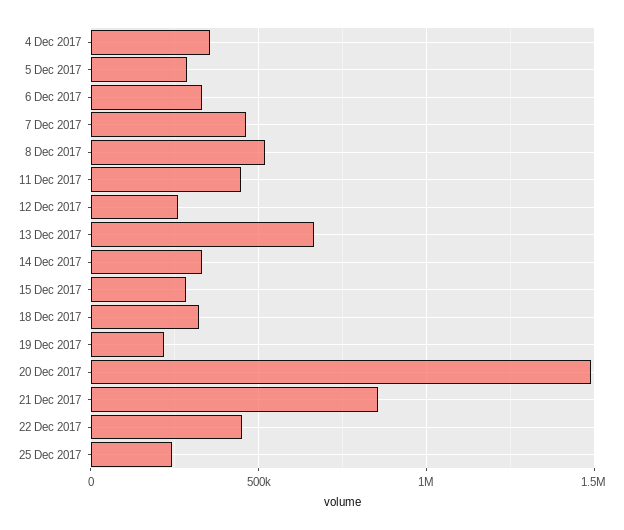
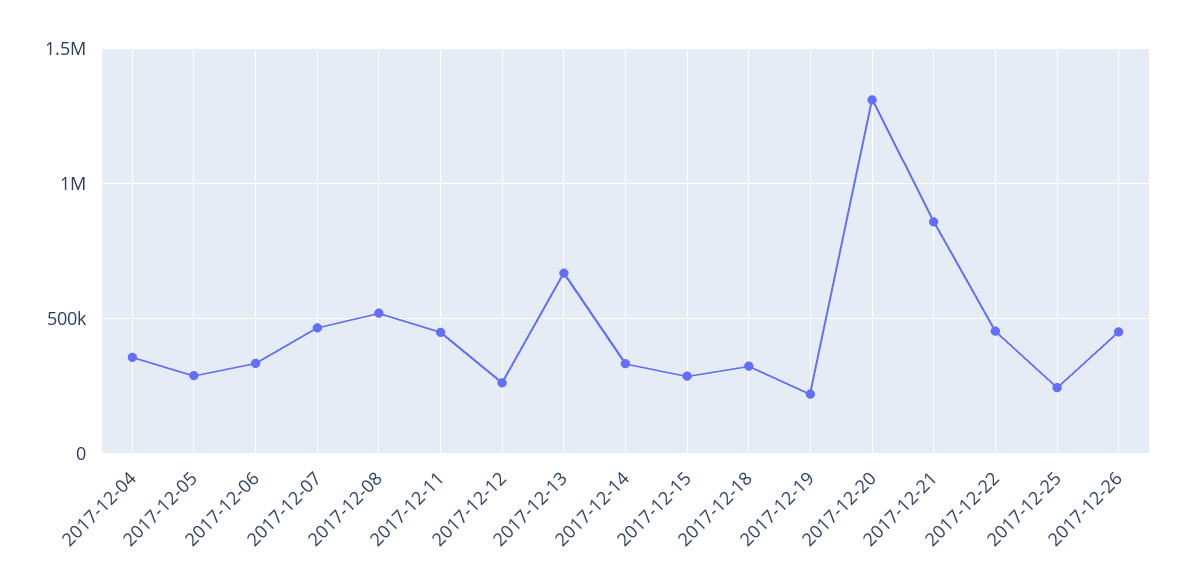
20 Dec 2017: 1500000 -> 1300000
2017-12-26: none -> 450000

